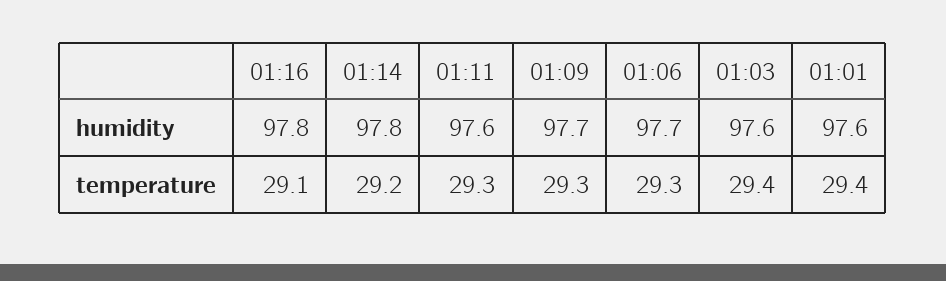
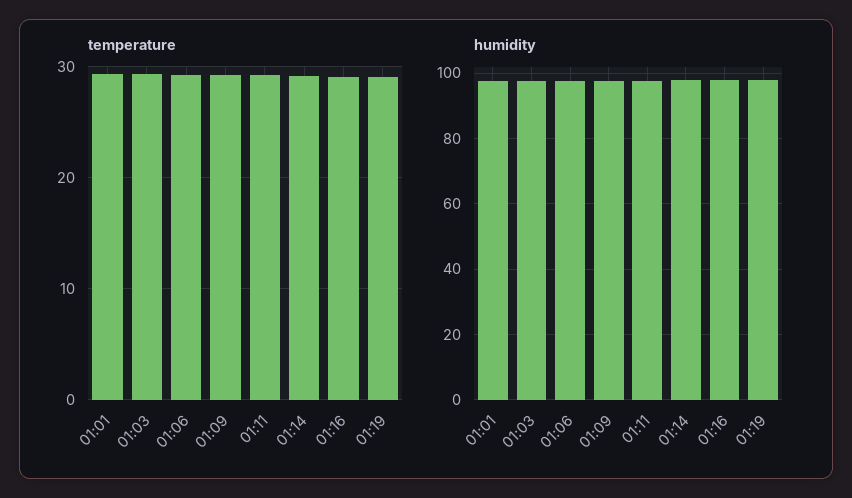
temperature, 01:19: none -> 29
humidity, 01:19: none -> 98

